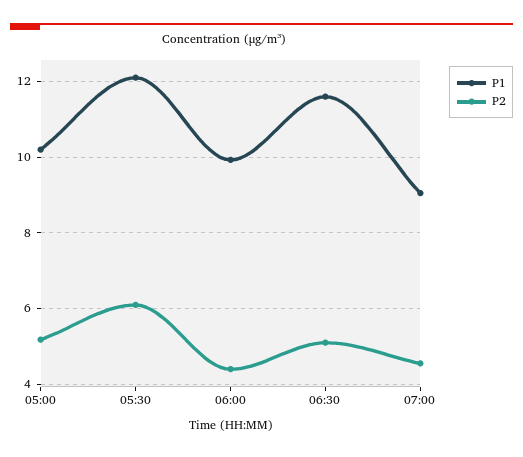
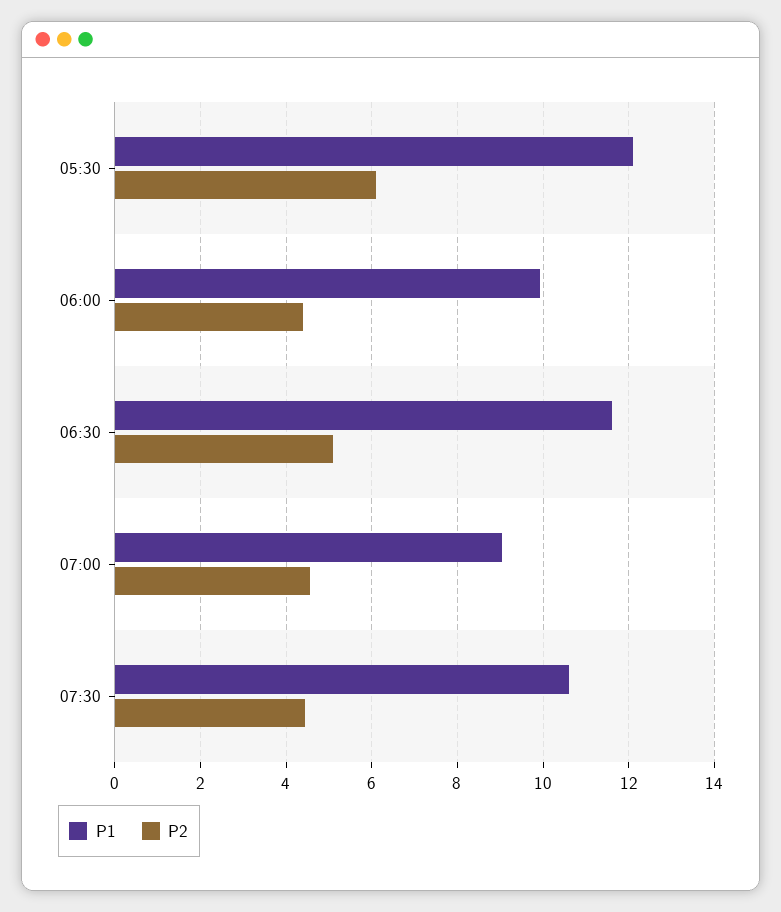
P1, 05:00: 10.2 -> none
P2, 05:00: 5.2 -> none
P1, 07:30: none -> 10.6
P2, 07:30: none -> 4.4

